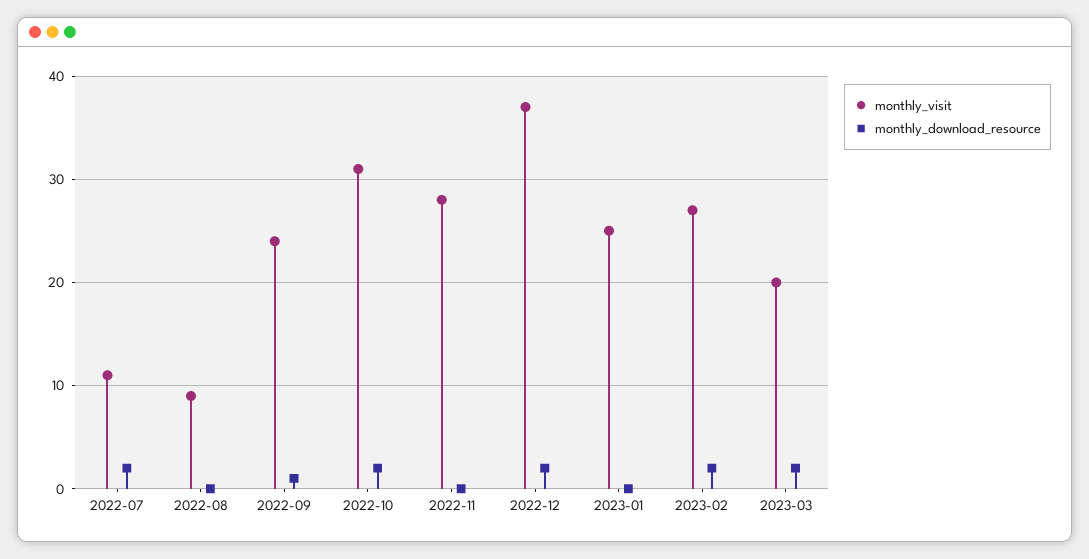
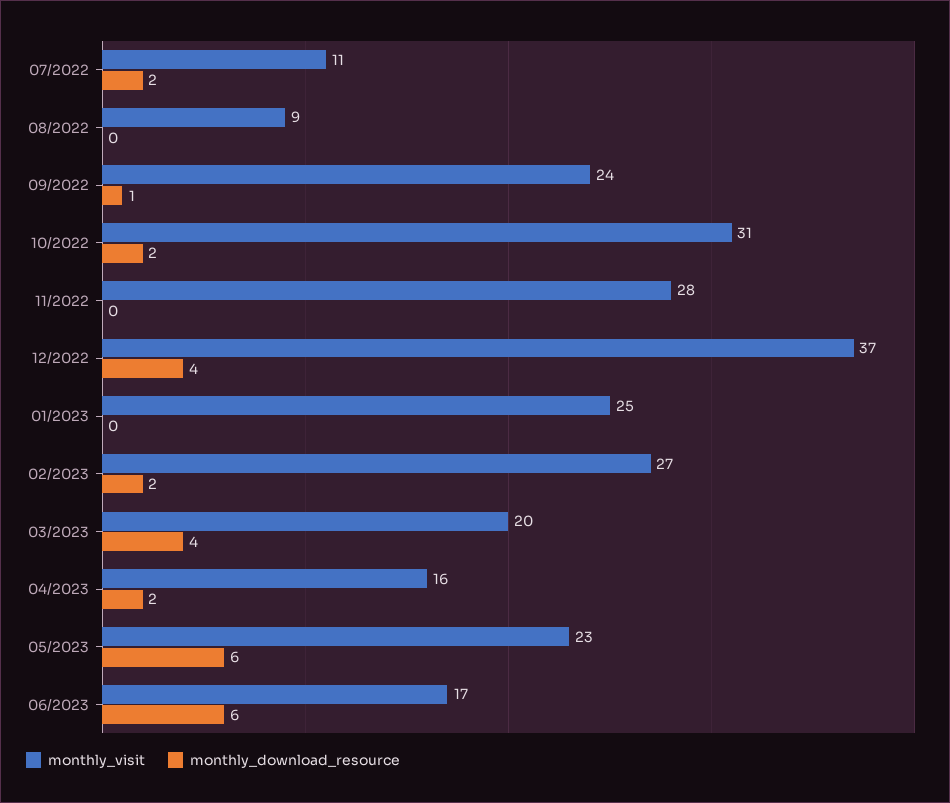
monthly_download_resource, 2022-12: 2 -> 4
monthly_download_resource, 2023-03: 2 -> 4
monthly_visit, 04/2023: none -> 16
monthly_download_resource, 04/2023: none -> 2
monthly_visit, 05/2023: none -> 23
monthly_download_resource, 05/2023: none -> 6
monthly_visit, 06/2023: none -> 17
monthly_download_resource, 06/2023: none -> 6

